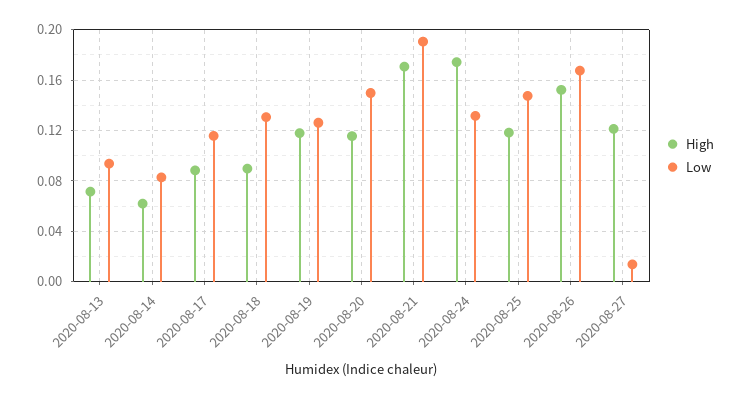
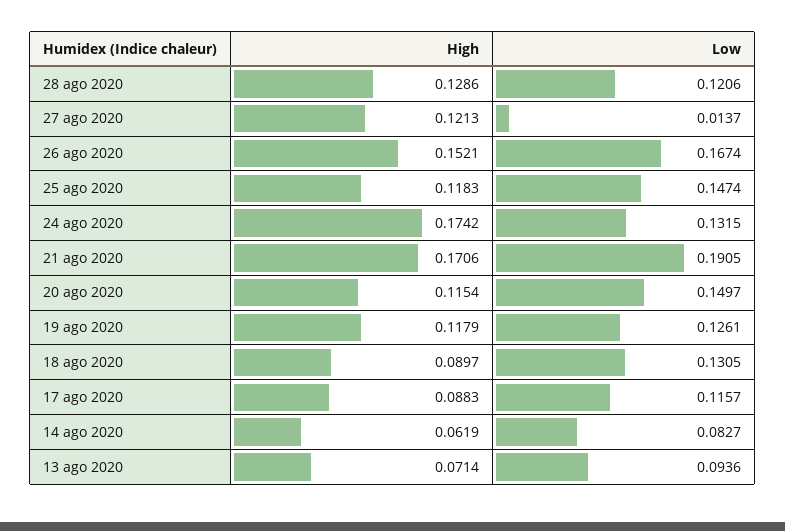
High, 28 ago 2020: none -> 0.1286
Low, 28 ago 2020: none -> 0.1206

